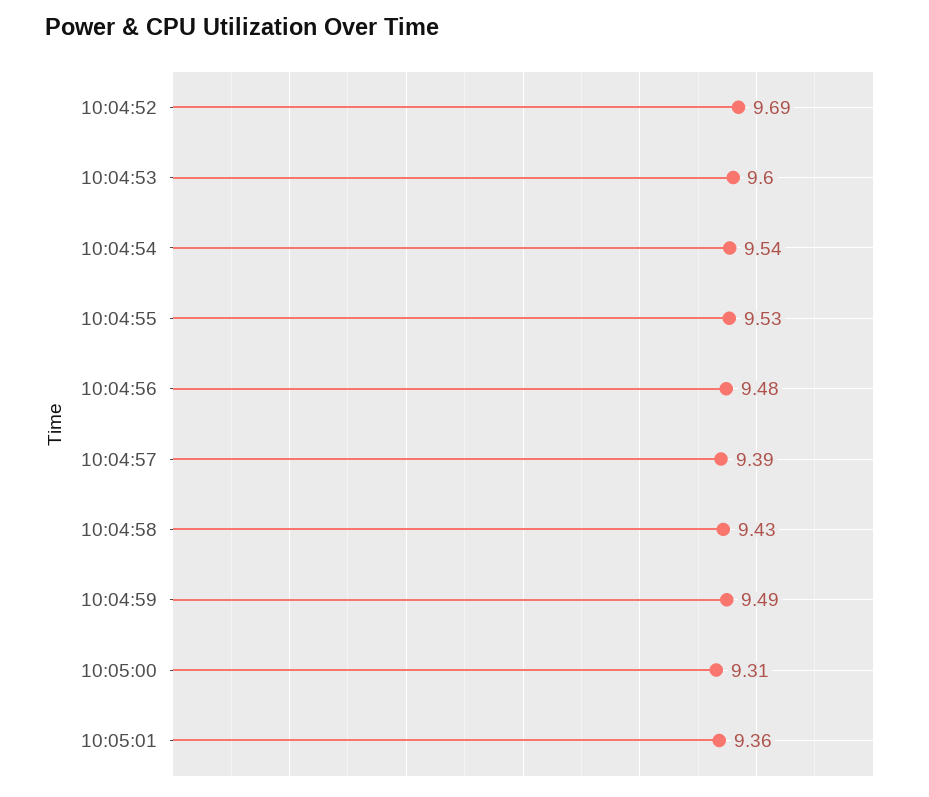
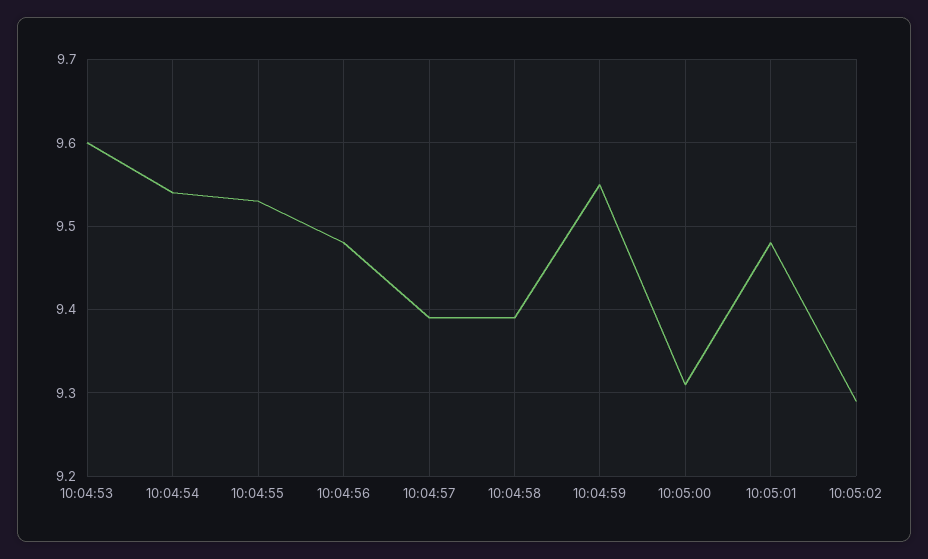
10:04:52: 9.69 -> none
10:04:58: 9.43 -> 9.39
10:04:59: 9.49 -> 9.55
10:05:01: 9.36 -> 9.48
10:05:02: none -> 9.29

